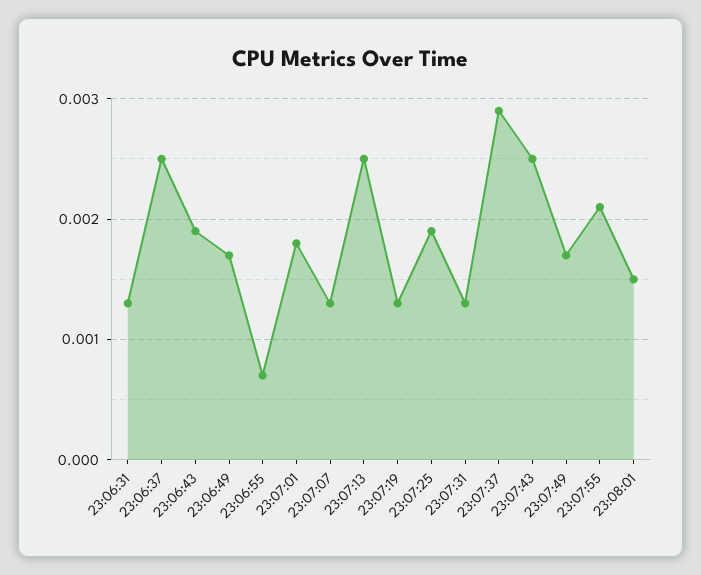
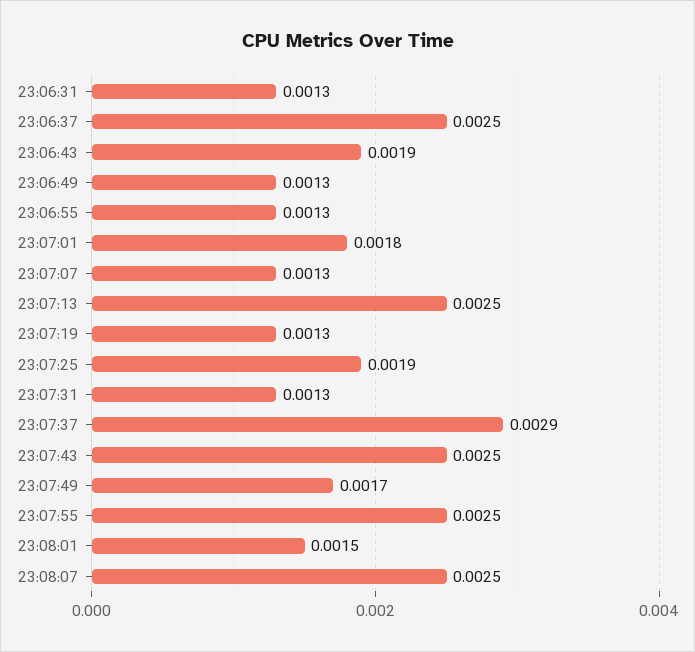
23:06:49: 0.0017 -> 0.0013
23:06:55: 0.0007 -> 0.0013
23:07:55: 0.0021 -> 0.0025
23:08:07: none -> 0.0025

